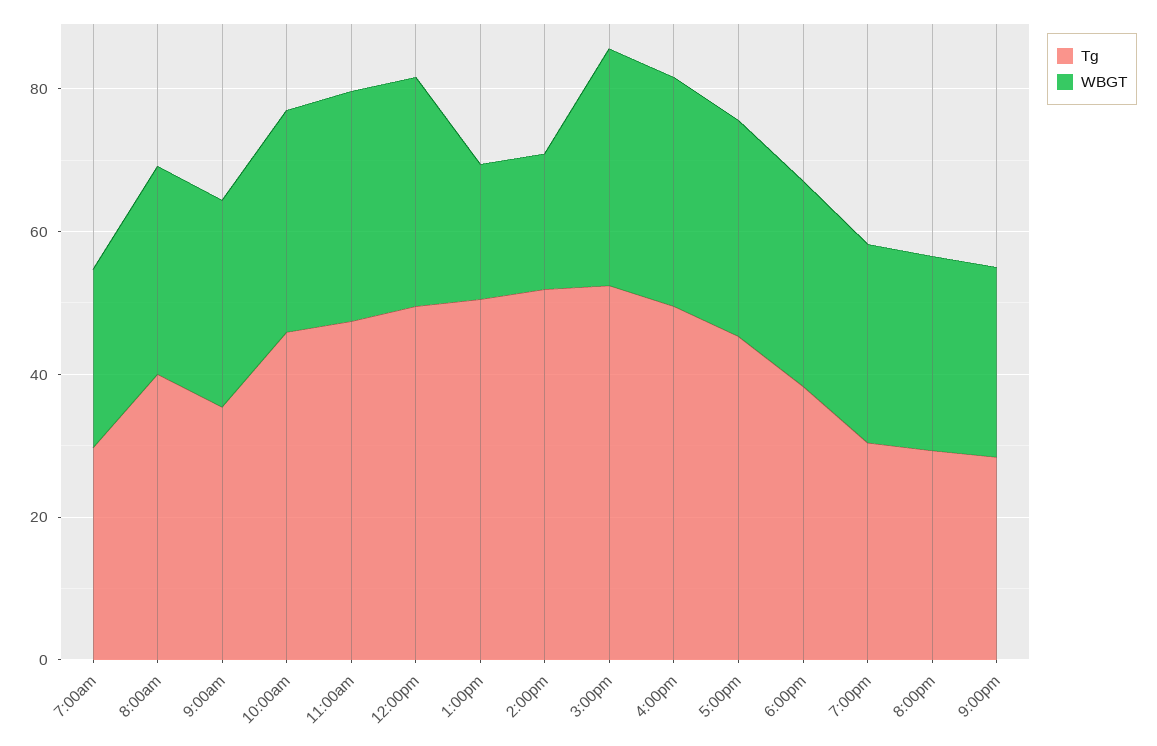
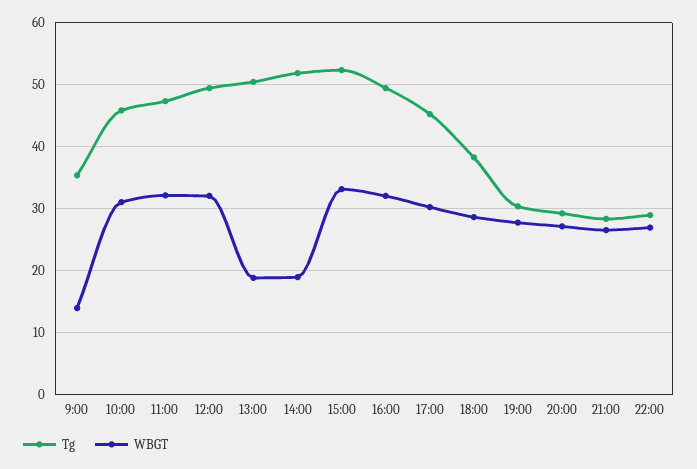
Tg, 7:00am: 30 -> none
WBGT, 7:00am: 25 -> none
Tg, 8:00am: 40 -> none
WBGT, 8:00am: 30 -> none
WBGT, 9:00am: 30 -> 14
Tg, 22:00: none -> 29
WBGT, 22:00: none -> 27

